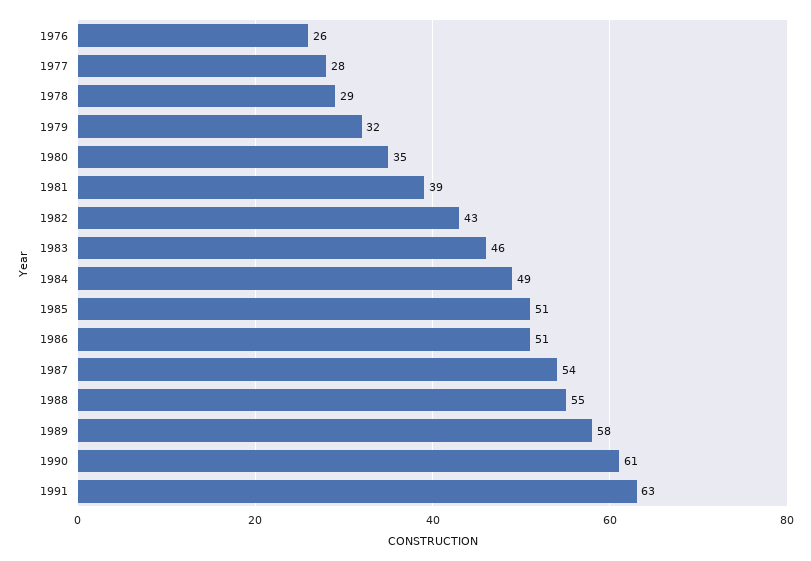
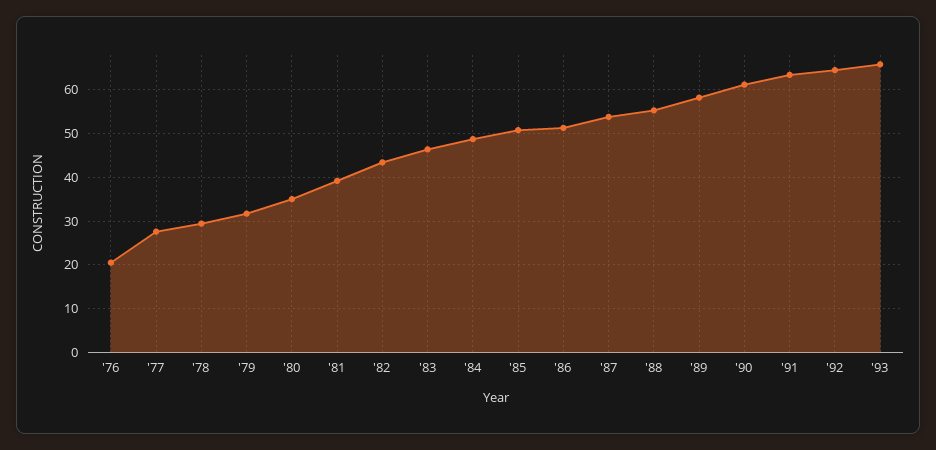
1976: 26 -> 20
'92: none -> 64
'93: none -> 66

